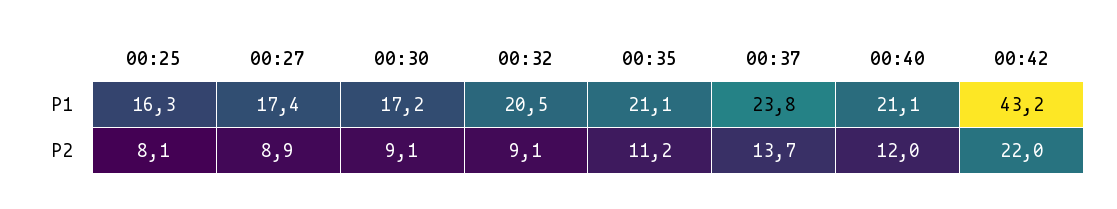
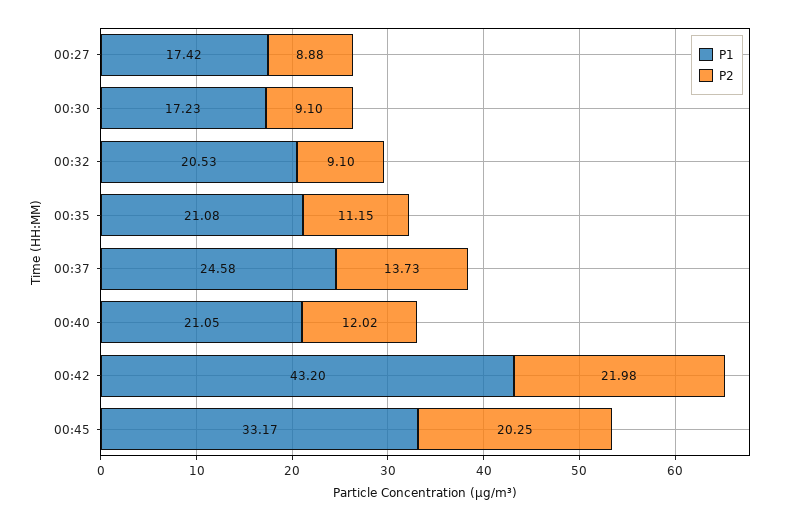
P1, 00:25: 16.3 -> none
P1, 00:37: 23.8 -> 24.58
P2, 00:25: 8.1 -> none
P1, 00:45: none -> 33.17
P2, 00:45: none -> 20.25

